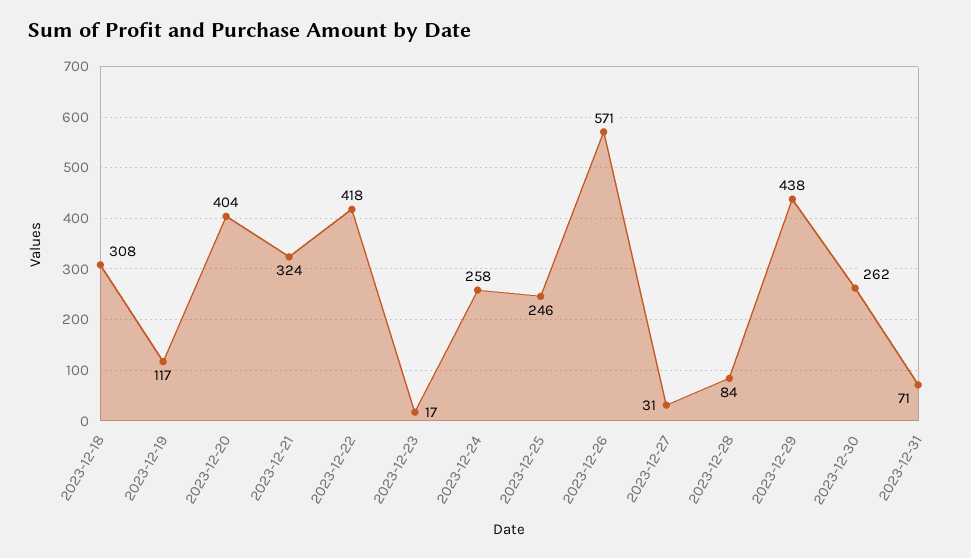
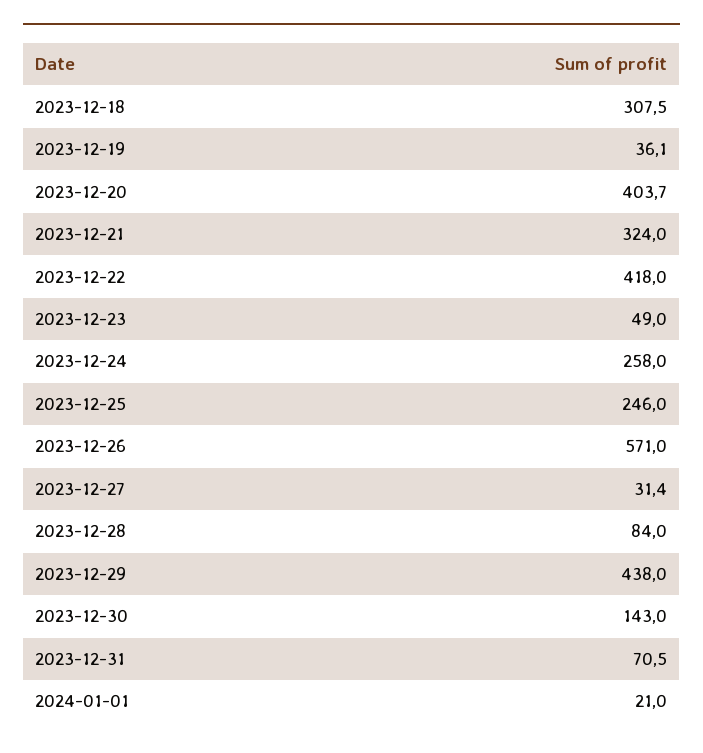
2023-12-19: 117 -> 36.1
2023-12-23: 17 -> 49
2023-12-30: 262 -> 143
2024-01-01: none -> 21

